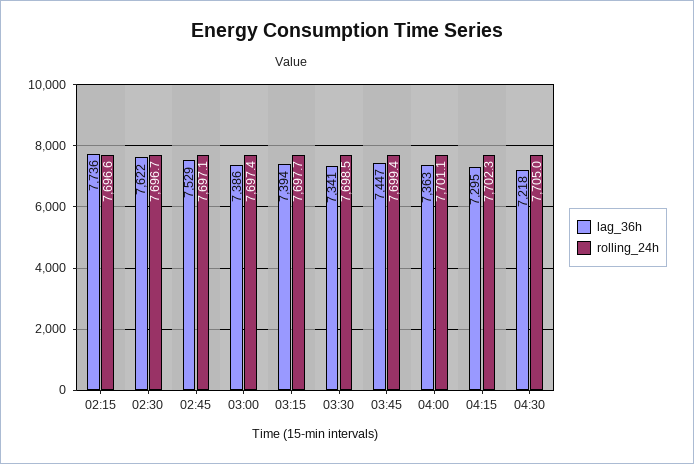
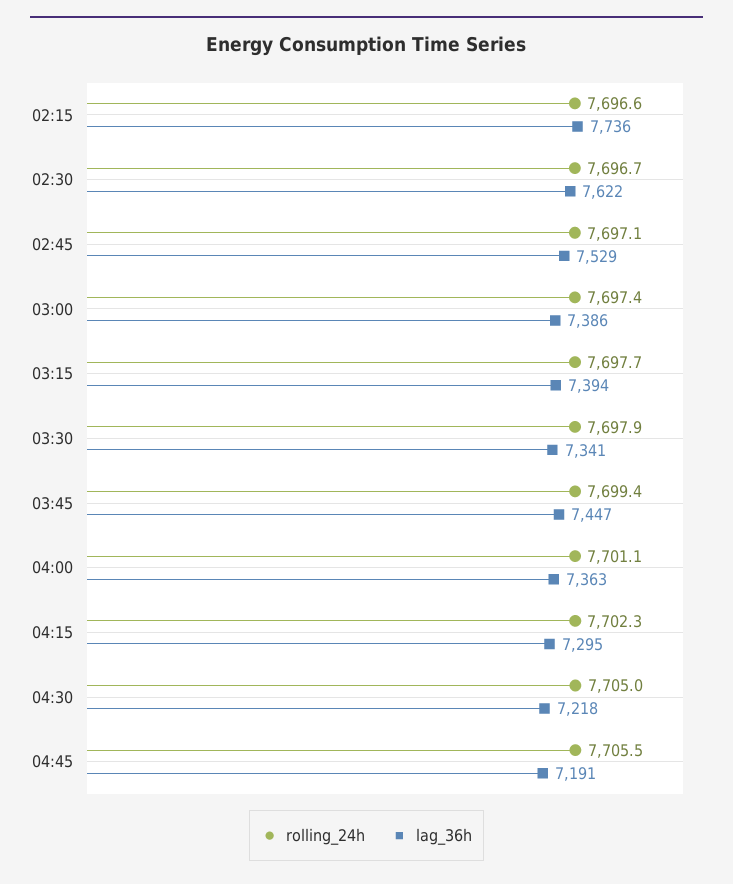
rolling_24h, 03:30: 7698.5 -> 7697.9
rolling_24h, 04:45: none -> 7705.5
lag_36h, 04:45: none -> 7191

